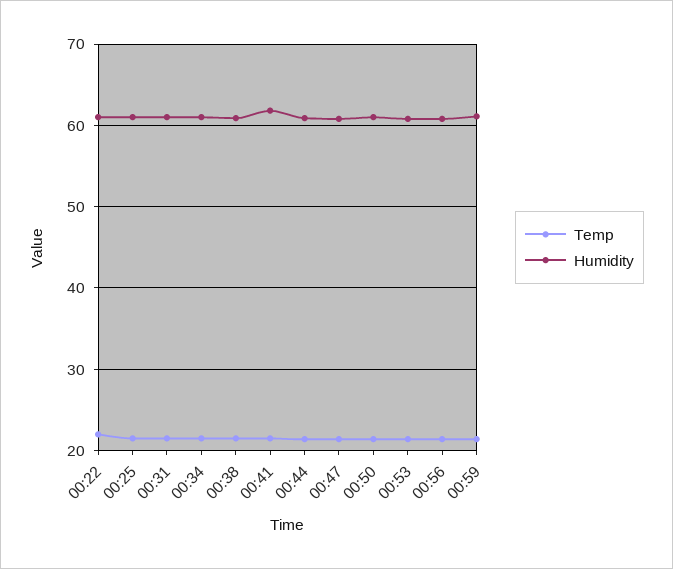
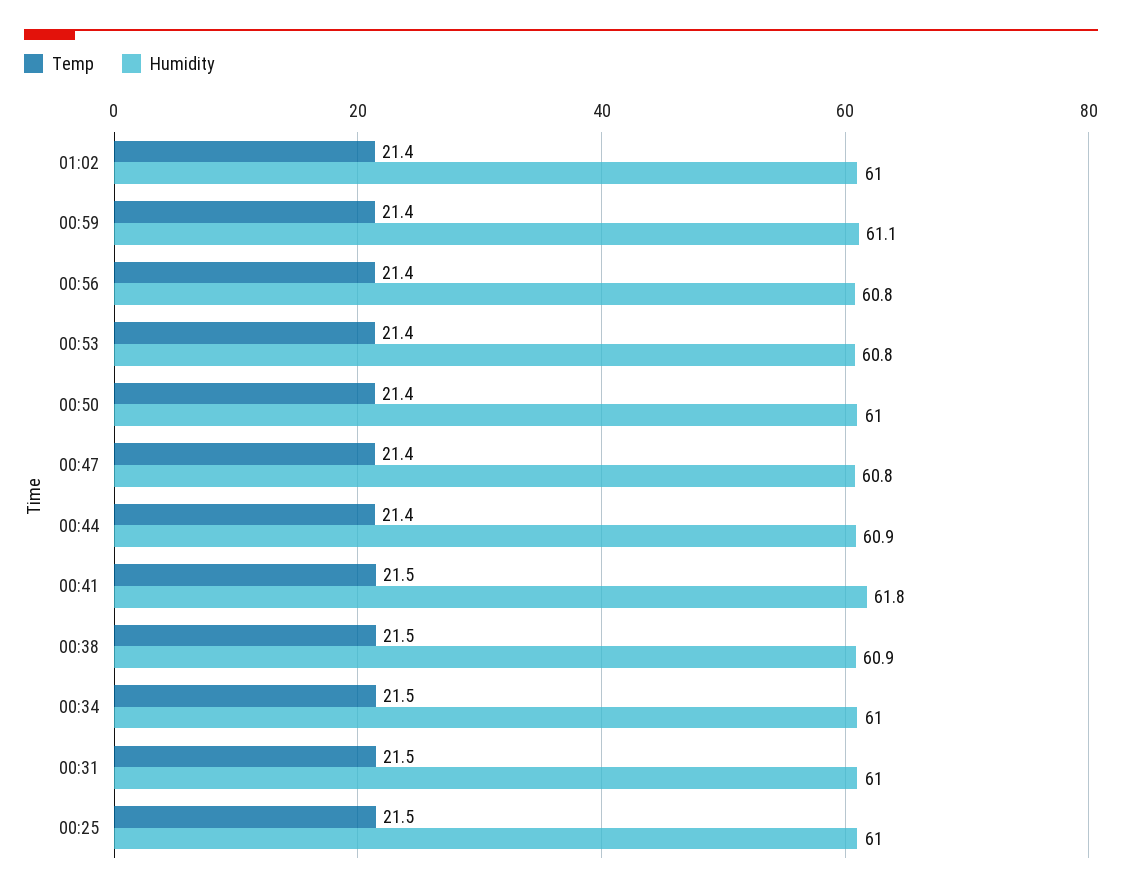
Temp, 00:22: 22 -> none
Humidity, 00:22: 61 -> none
Temp, 01:02: none -> 21.4
Humidity, 01:02: none -> 61

